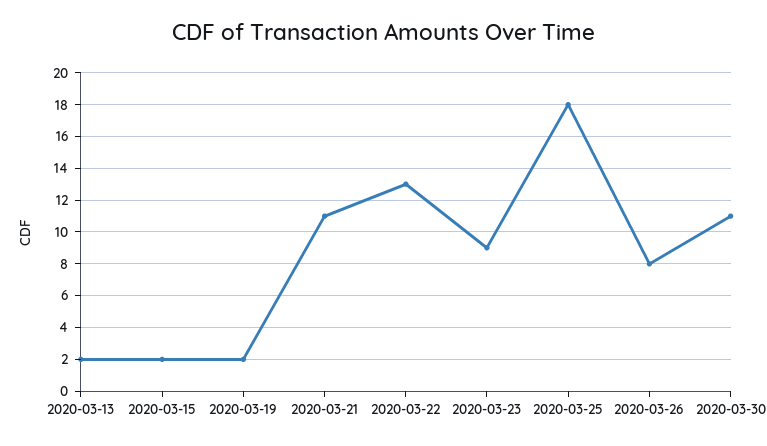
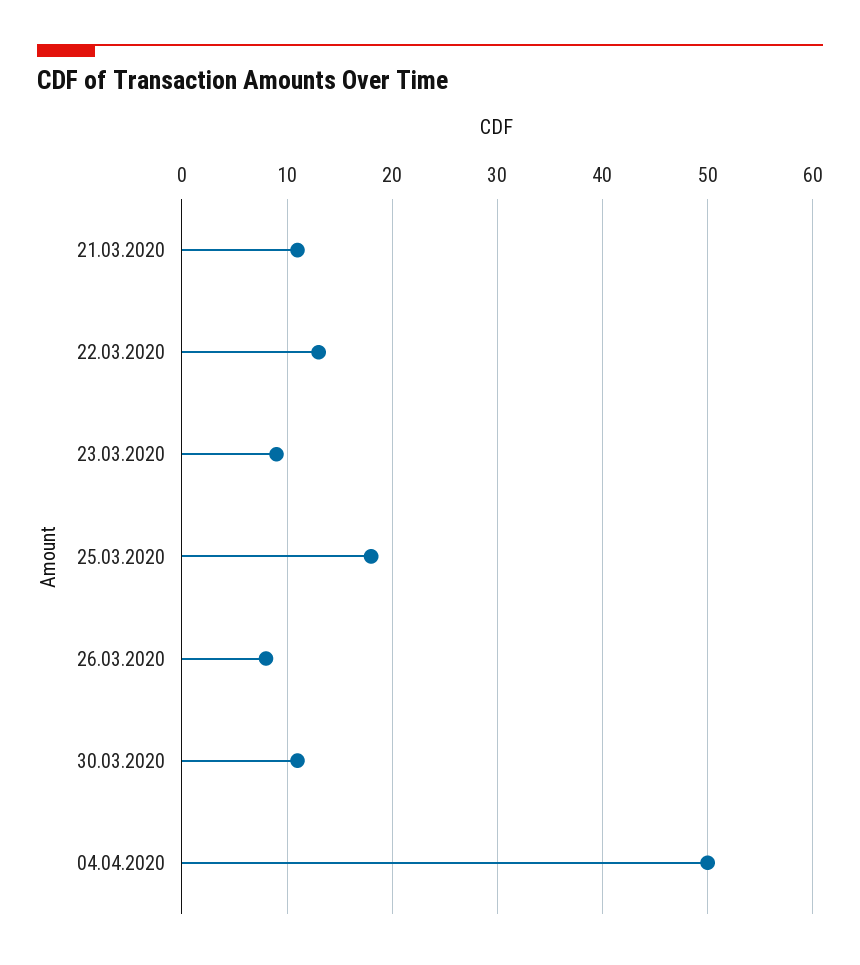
2020-03-13: 2 -> none
2020-03-15: 2 -> none
2020-03-19: 2 -> none
04.04.2020: none -> 50

